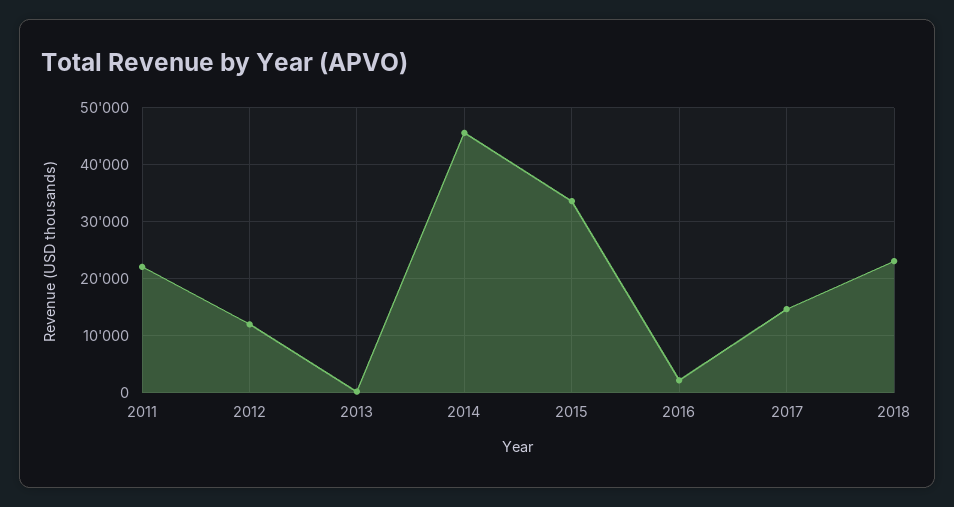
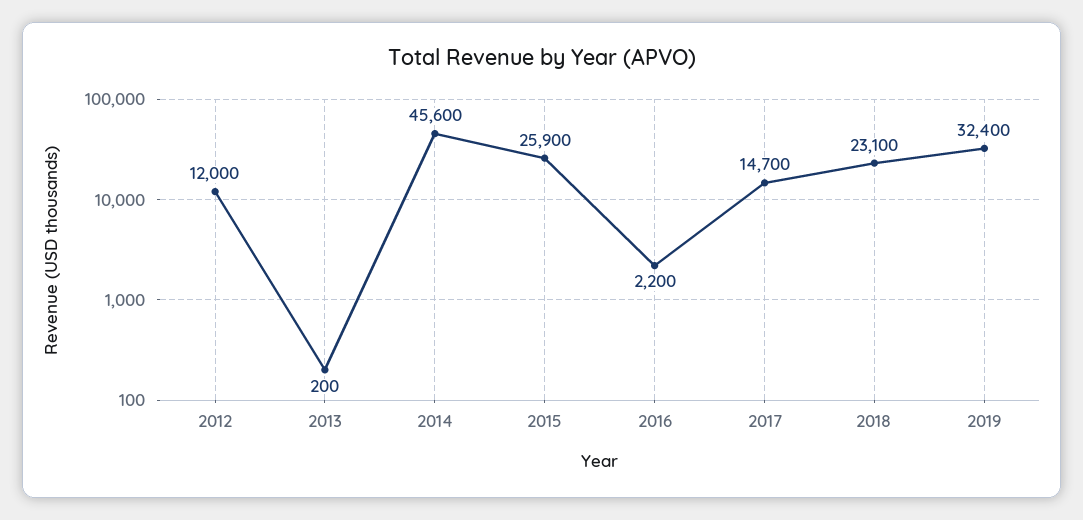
2011: 22000 -> none
2015: 34000 -> 25900
2019: none -> 32400

